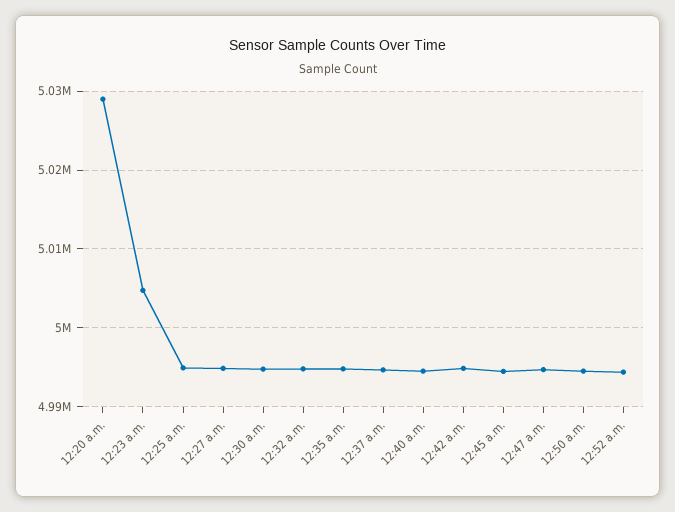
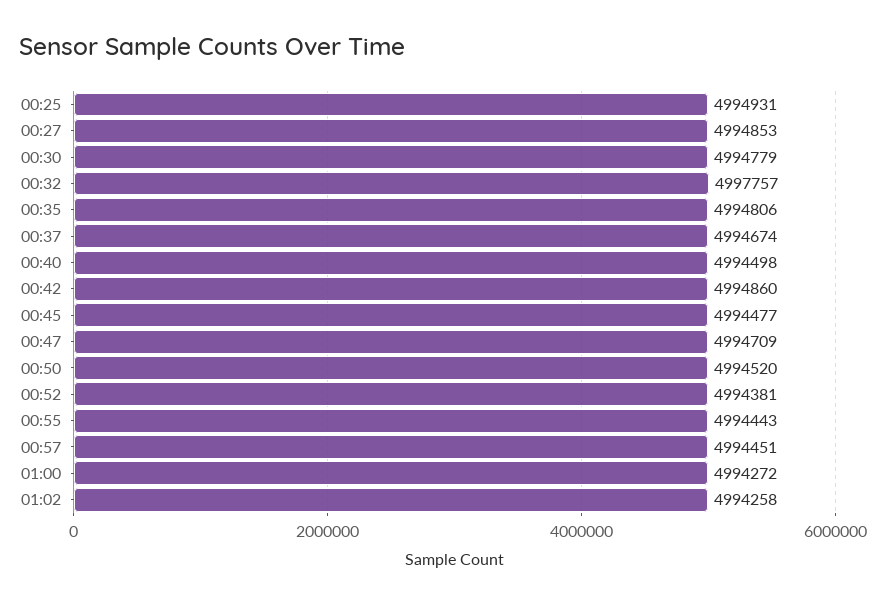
12:20 a.m.: 5029000 -> none
12:23 a.m.: 5005000 -> none
12:32 a.m.: 4995000 -> 4997757
00:55: none -> 4994443
00:57: none -> 4994451
01:00: none -> 4994272
01:02: none -> 4994258

